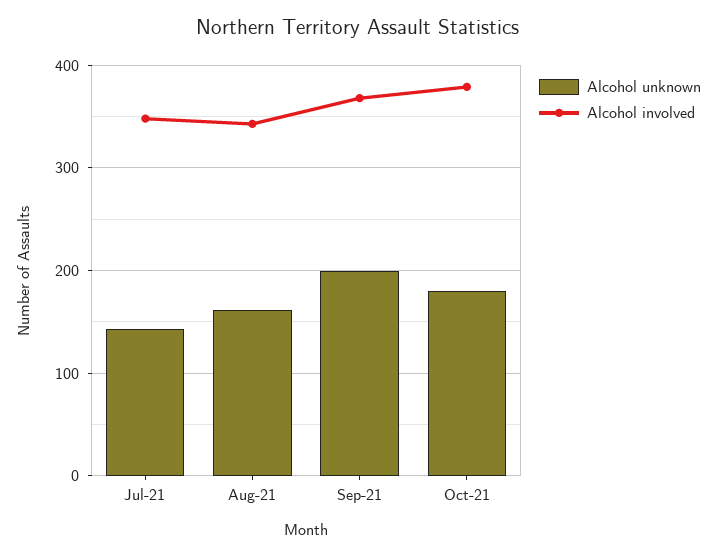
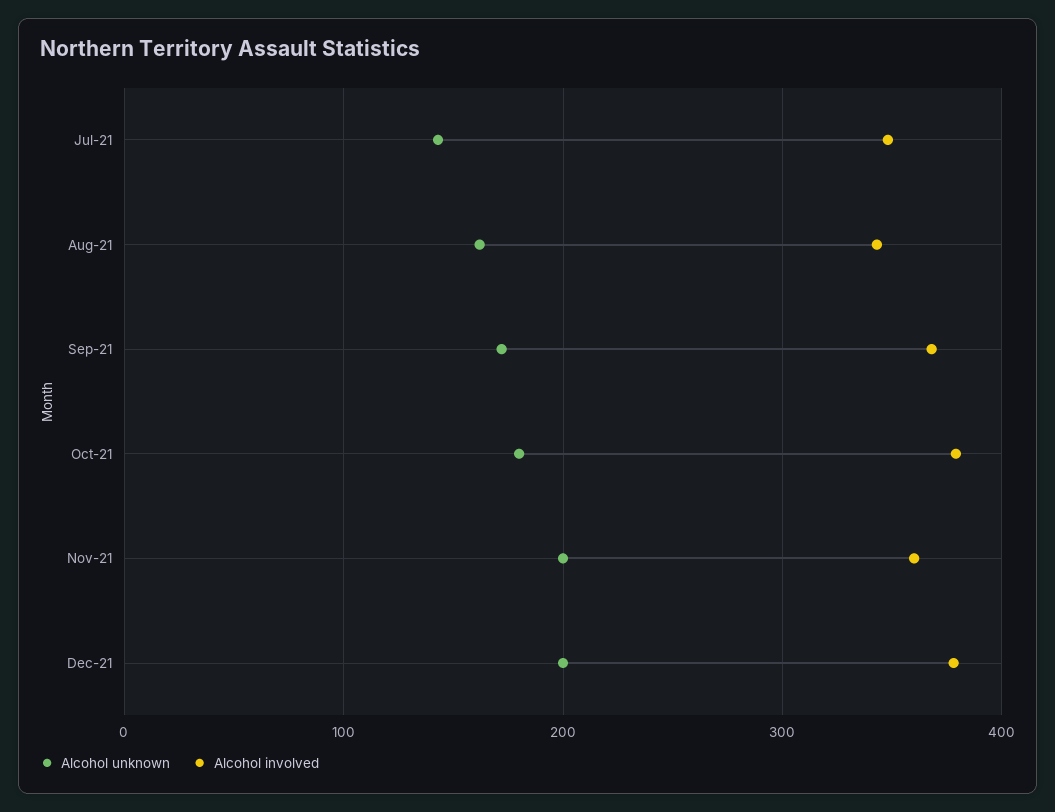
Alcohol unknown, Sep-21: 200 -> 170
Alcohol unknown, Nov-21: none -> 200
Alcohol involved, Nov-21: none -> 360
Alcohol unknown, Dec-21: none -> 200
Alcohol involved, Dec-21: none -> 380

